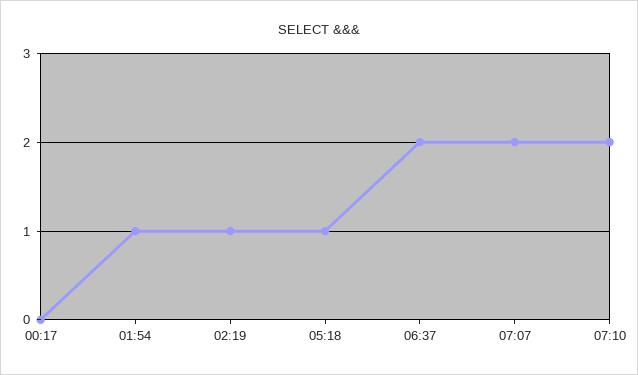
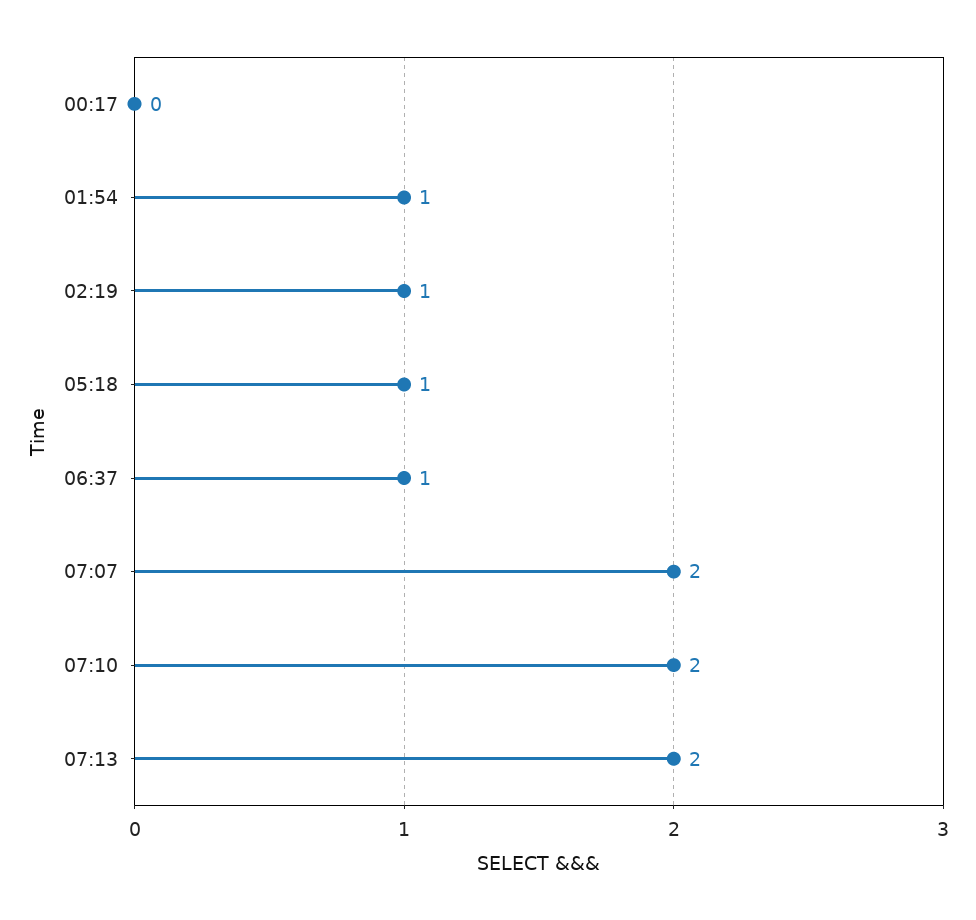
06:37: 2 -> 1
07:13: none -> 2

